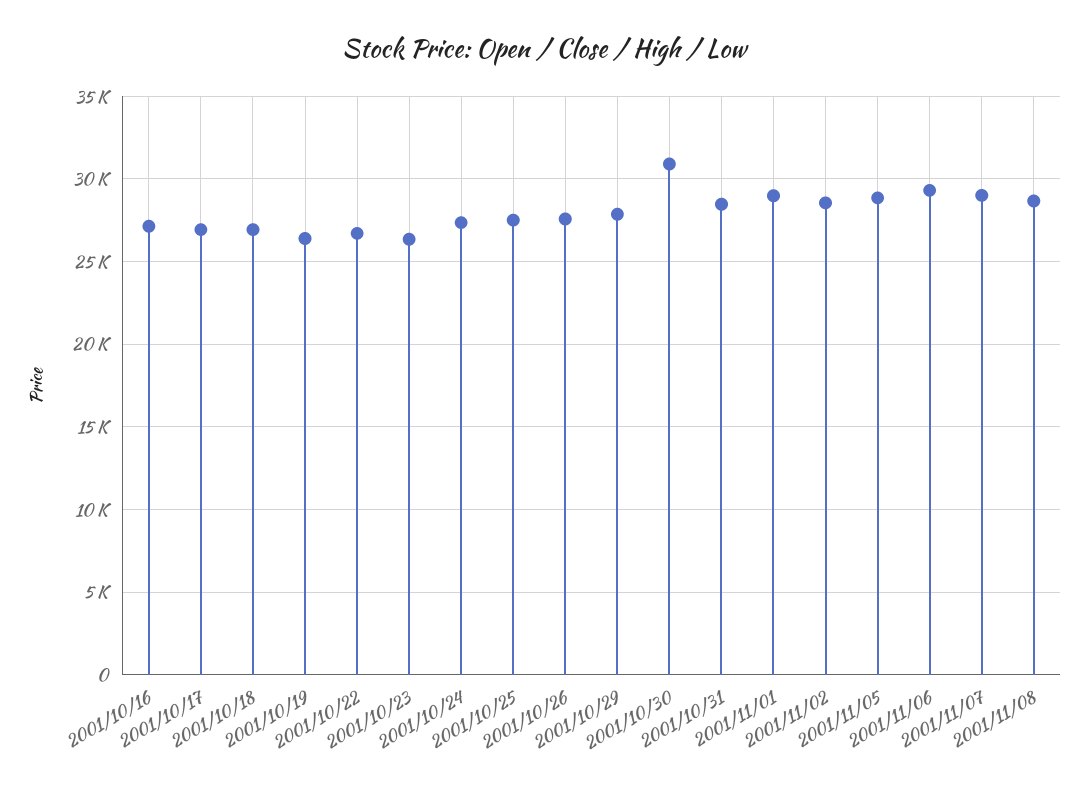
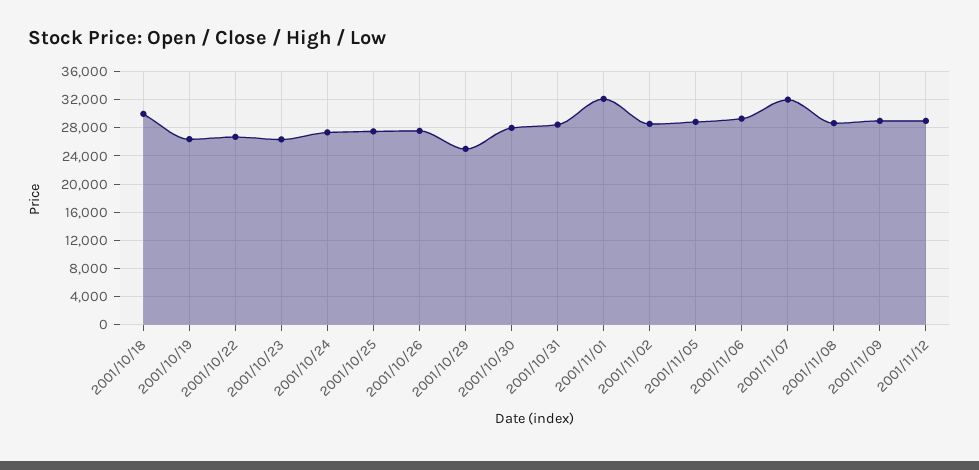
2001/10/16: 27000 -> none
2001/10/17: 27000 -> none
2001/10/18: 27000 -> 30000
2001/10/29: 28000 -> 25000
2001/10/30: 31000 -> 28000
2001/11/01: 29000 -> 32000
2001/11/07: 29000 -> 32000
2001/11/09: none -> 29000
2001/11/12: none -> 29000

